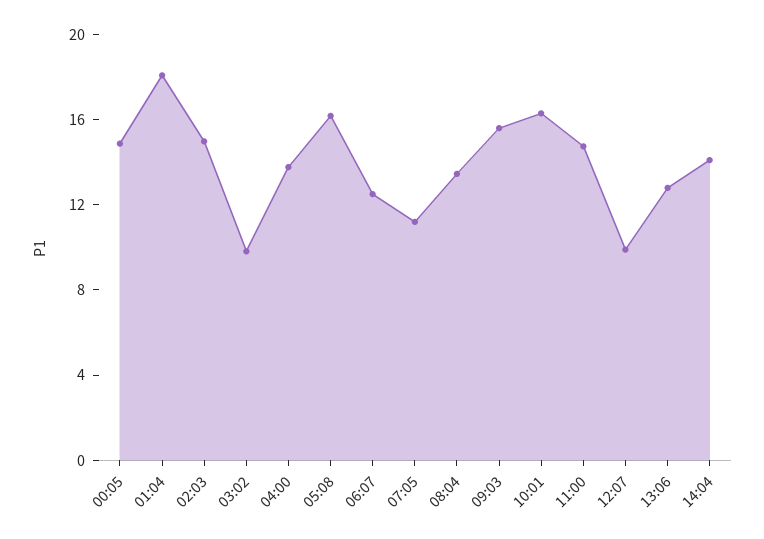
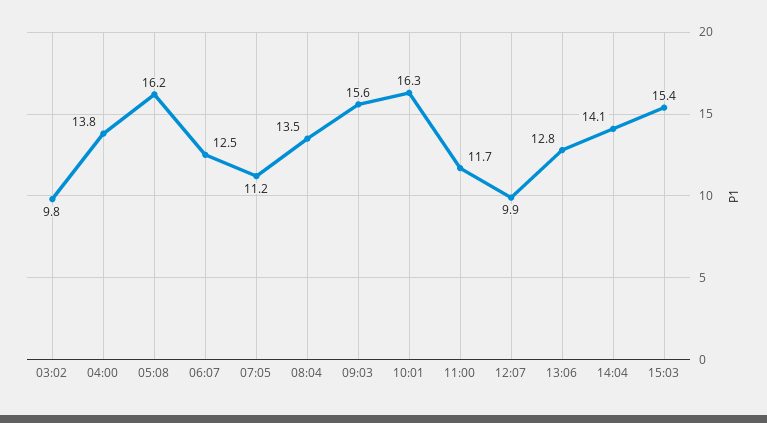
00:05: 15 -> none
01:04: 18 -> none
02:03: 15 -> none
11:00: 15 -> 11.7
15:03: none -> 15.4

